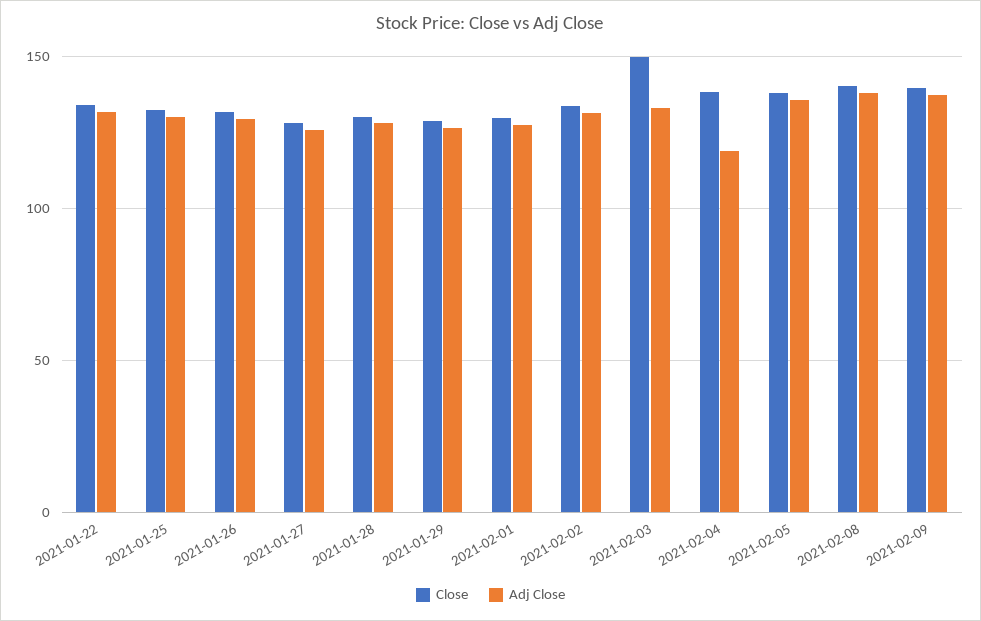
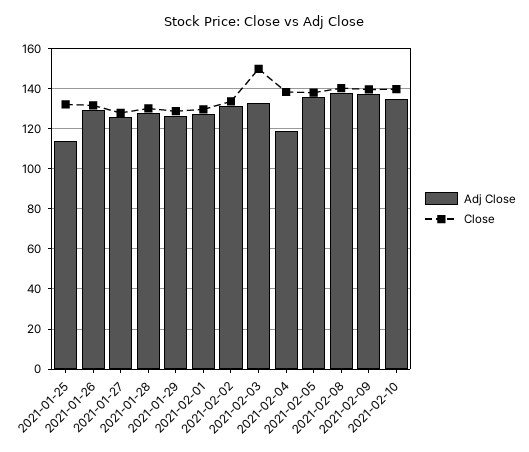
Close, 2021-01-22: 135 -> none
Adj Close, 2021-01-22: 130 -> none
Adj Close, 2021-01-25: 130 -> 115
Adj Close, 2021-02-10: none -> 135
Close, 2021-02-10: none -> 140

